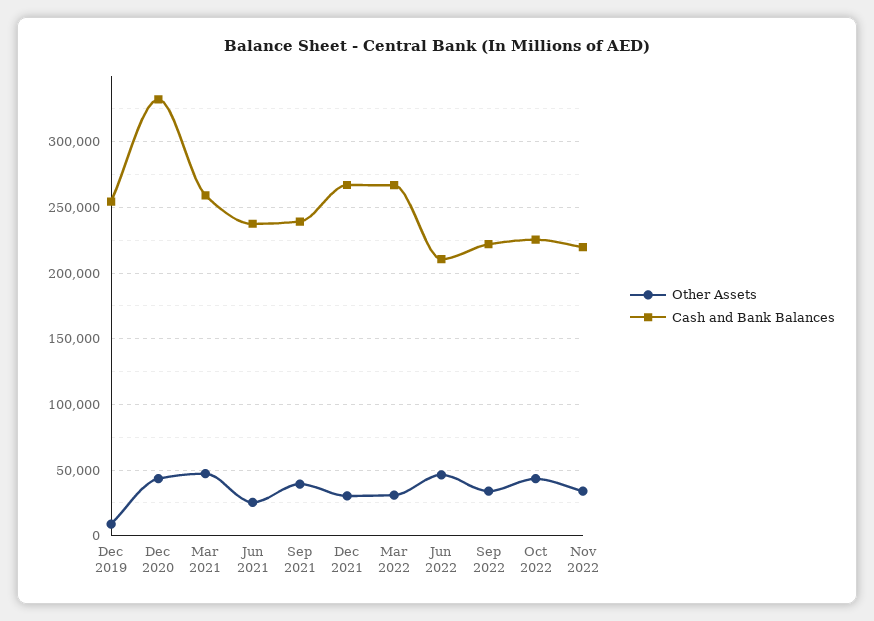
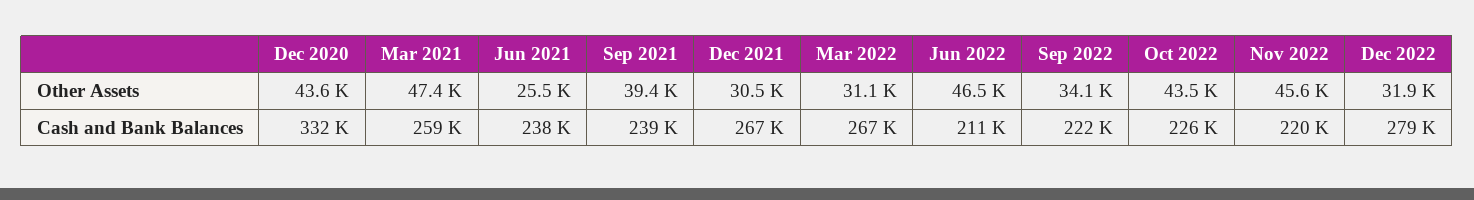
Other Assets, Dec 2019: 10000 -> none
Cash and Bank Balances, Dec 2019: 255000 -> none
Other Assets, Nov 2022: 35000 -> 45600
Other Assets, Dec 2022: none -> 31900
Cash and Bank Balances, Dec 2022: none -> 279000

